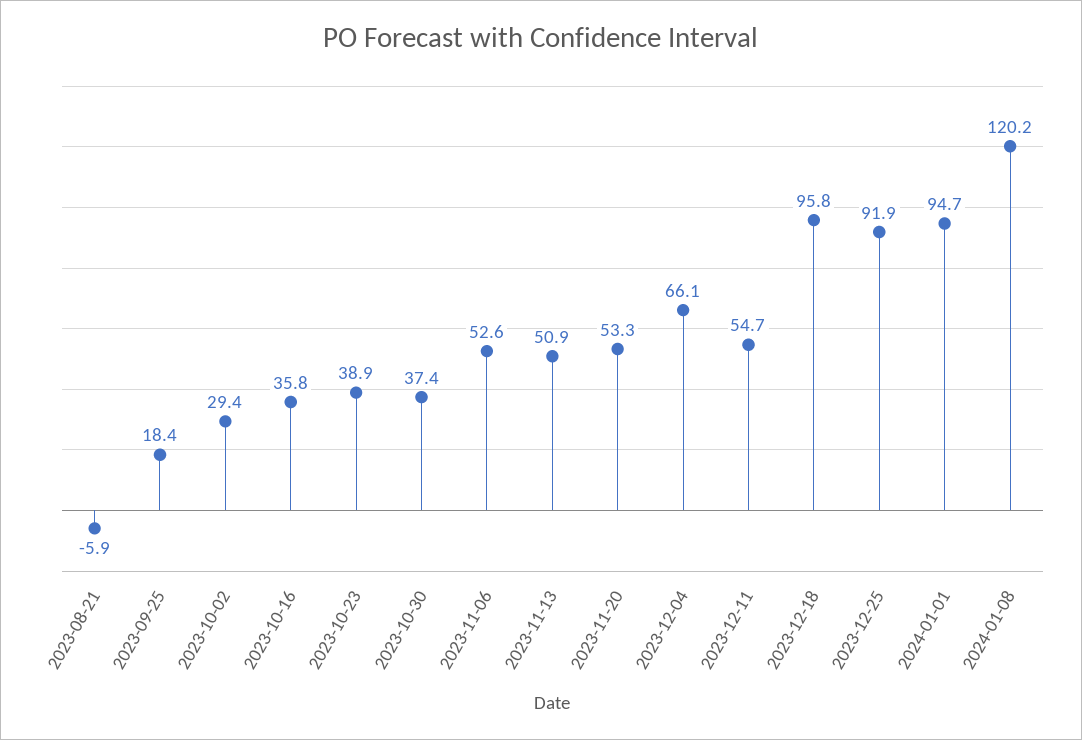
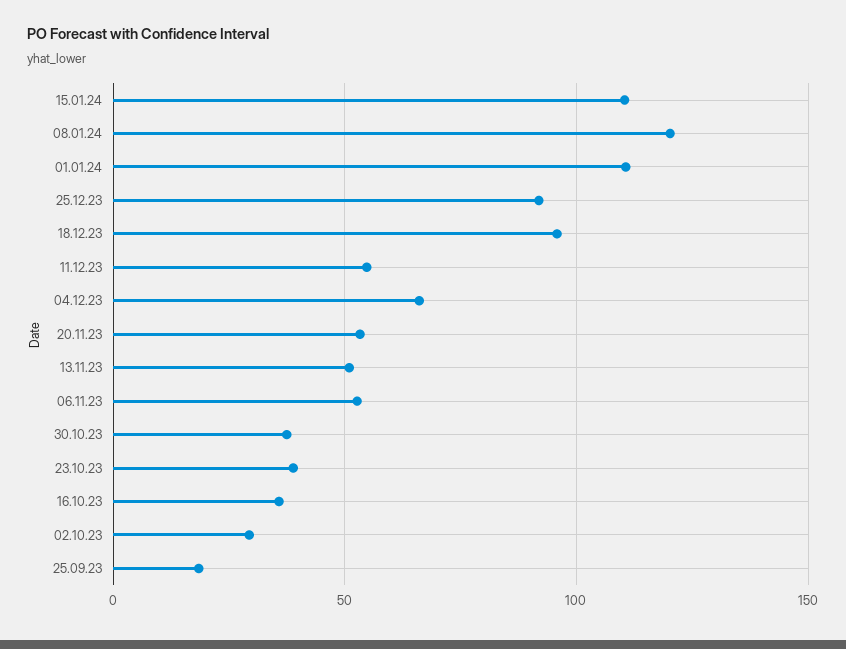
2023-08-21: -5.9 -> none
2024-01-01: 94.7 -> 110
15.01.24: none -> 110

